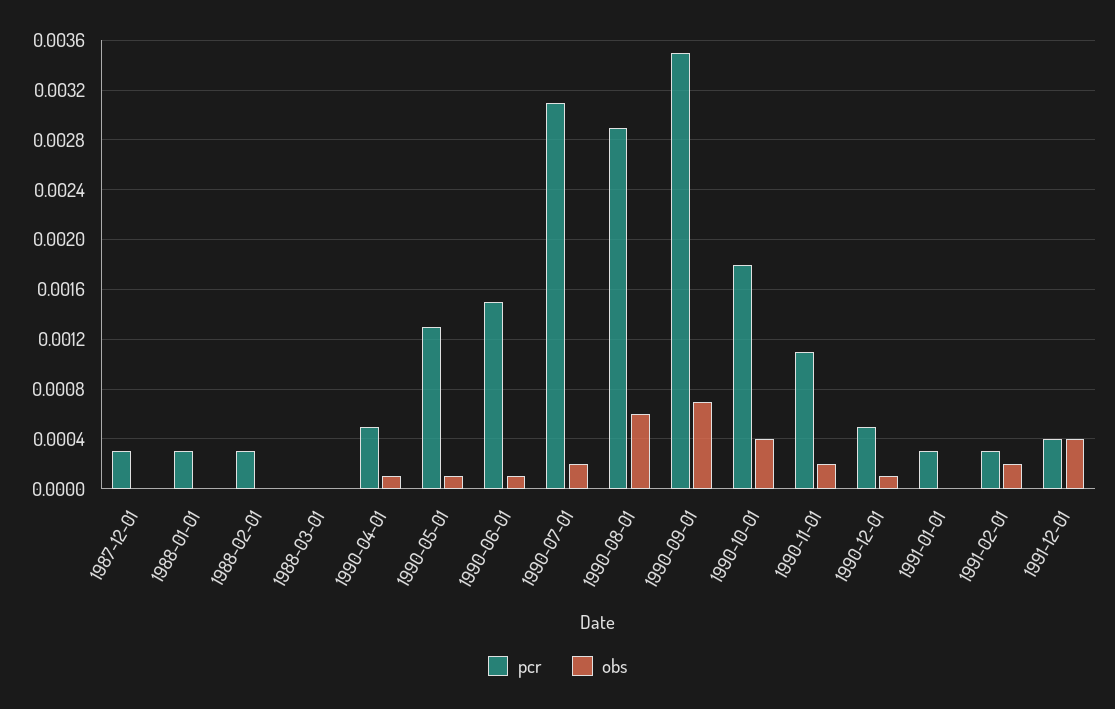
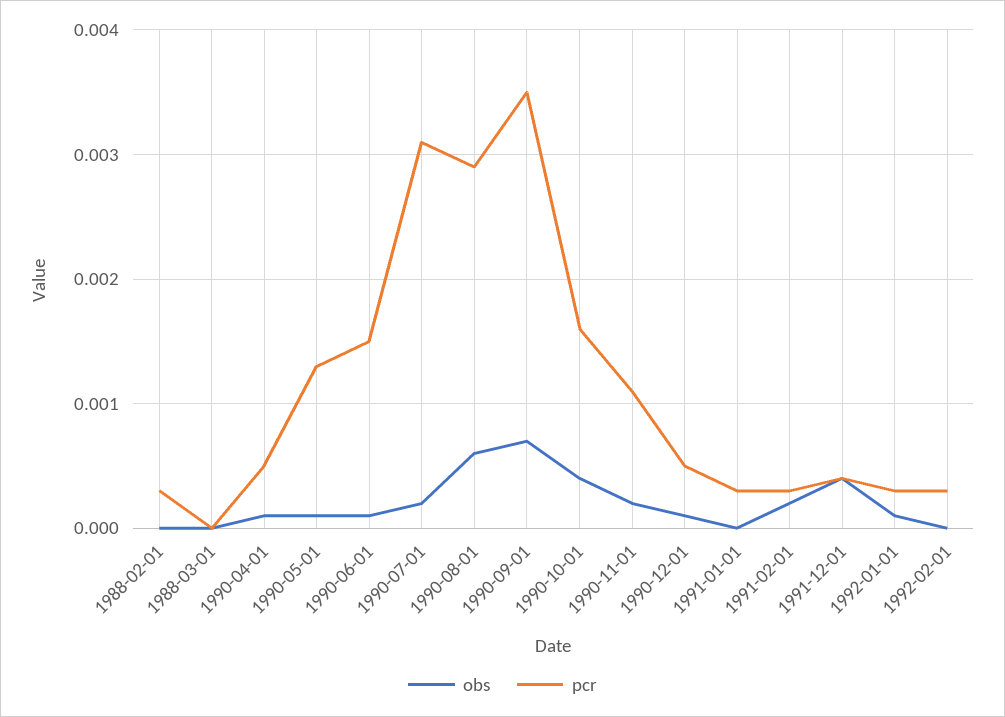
pcr, 1987-12-01: 0.0003 -> none
obs, 1987-12-01: 0 -> none
pcr, 1988-01-01: 0.0003 -> none
obs, 1988-01-01: 0 -> none
pcr, 1990-10-01: 0.0018 -> 0.0016
obs, 1992-01-01: none -> 0.0001
pcr, 1992-01-01: none -> 0.0003
obs, 1992-02-01: none -> 0
pcr, 1992-02-01: none -> 0.0003

